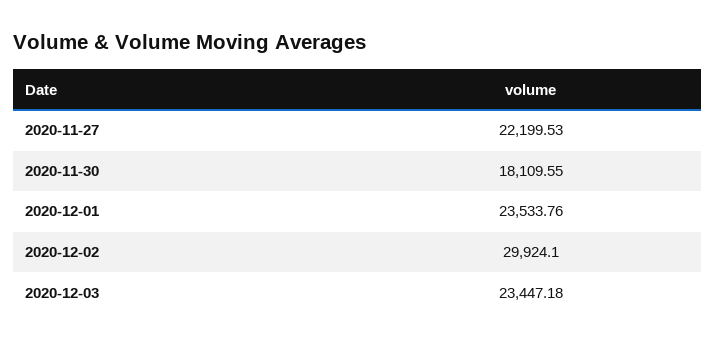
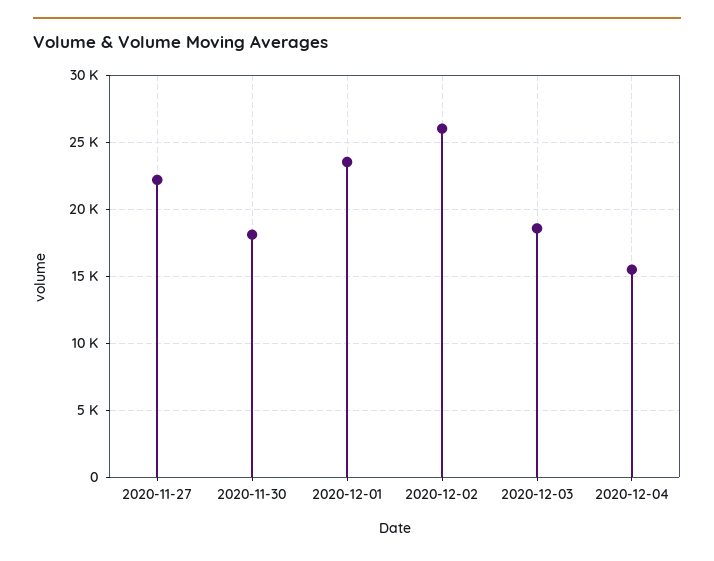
2020-12-02: 29924.1 -> 26000
2020-12-03: 23447.18 -> 18500
2020-12-04: none -> 15500

